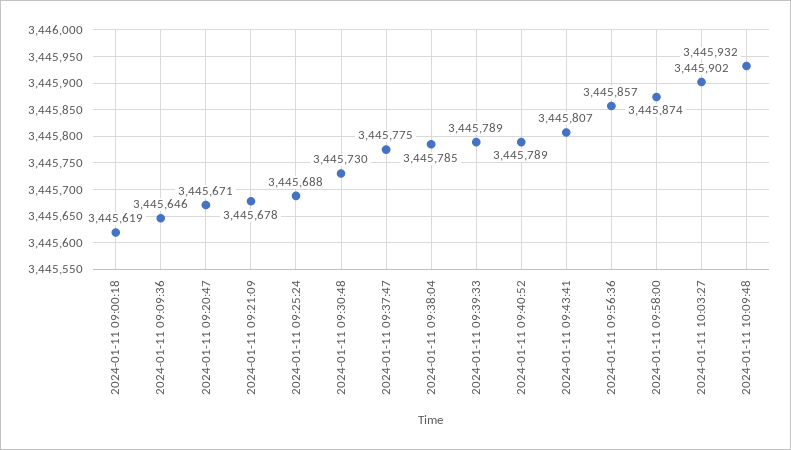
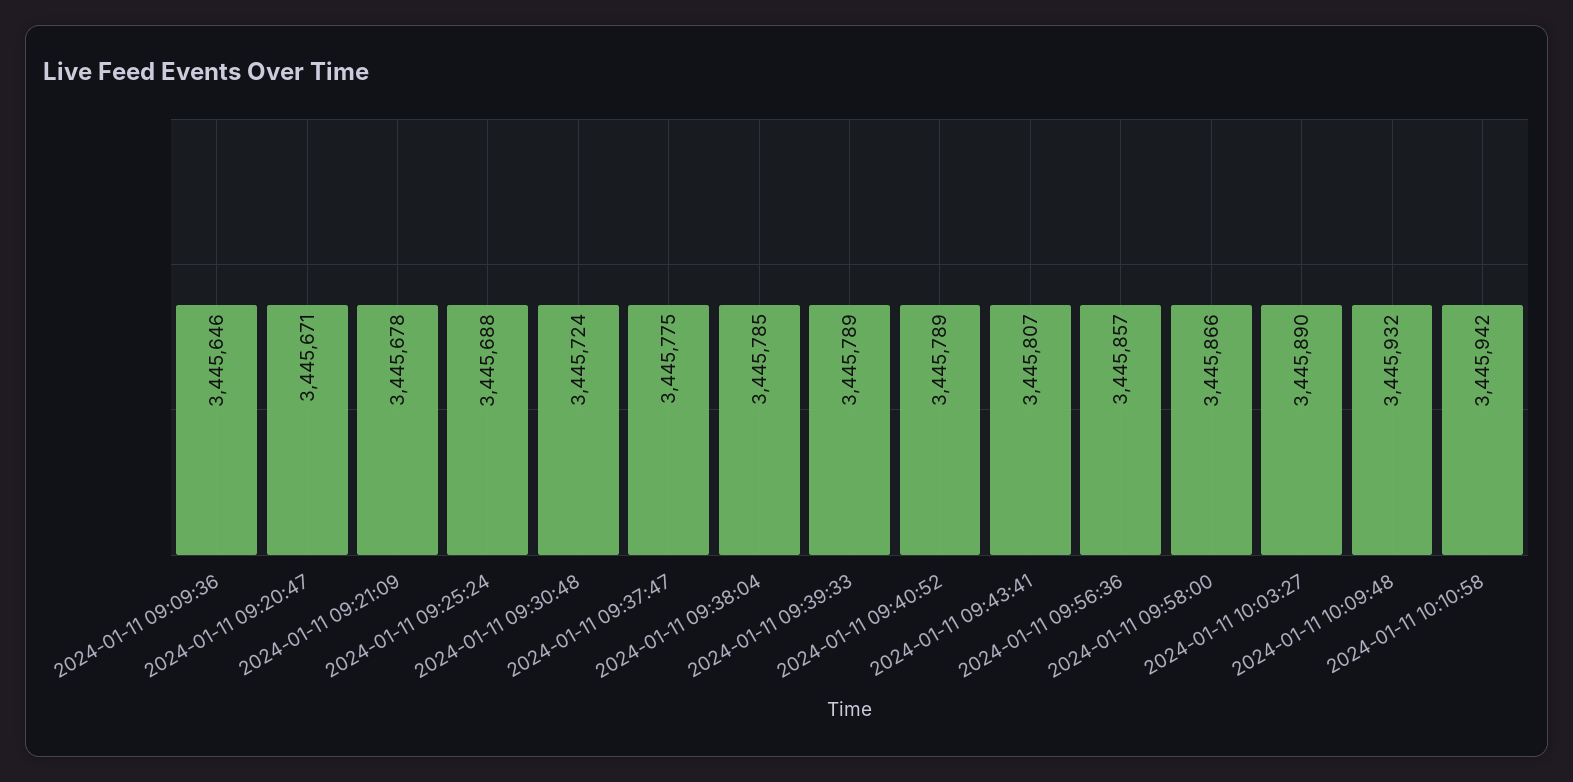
2024-01-11 09:00:18: 3445619 -> none
2024-01-11 09:30:48: 3445730 -> 3445724
2024-01-11 09:58:00: 3445874 -> 3445866
2024-01-11 10:03:27: 3445902 -> 3445890
2024-01-11 10:10:58: none -> 3445942

